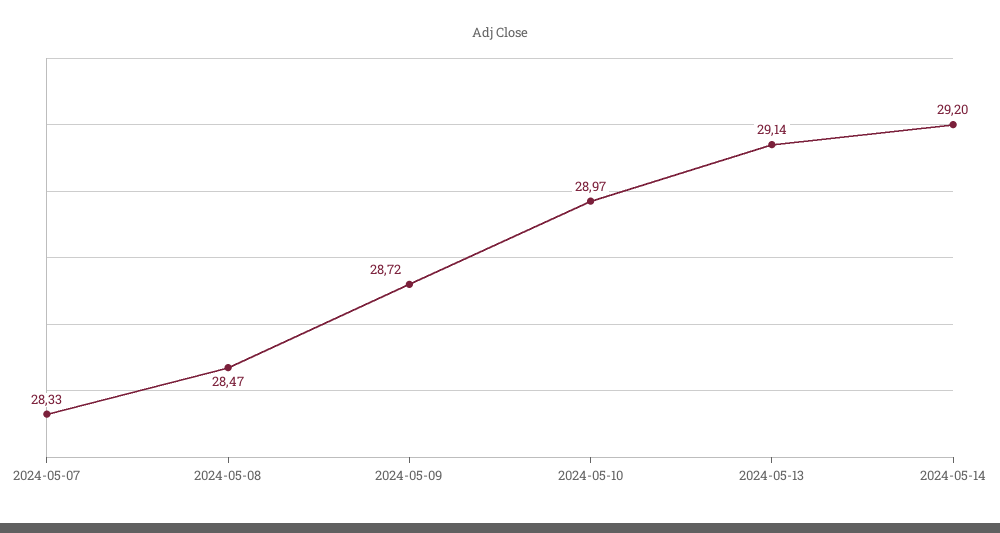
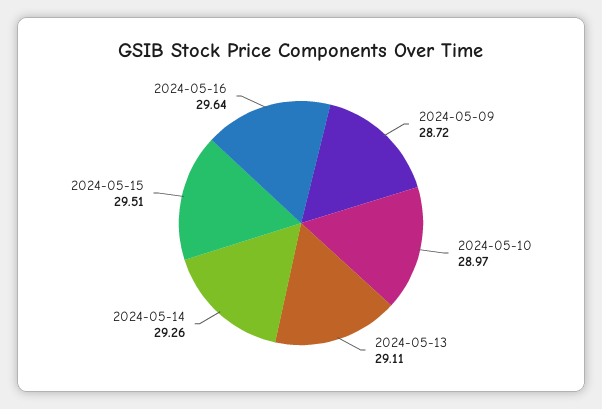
2024-05-07: 28.33 -> none
2024-05-08: 28.47 -> none
2024-05-13: 29.14 -> 29.11
2024-05-14: 29.2 -> 29.26
2024-05-15: none -> 29.51
2024-05-16: none -> 29.64

